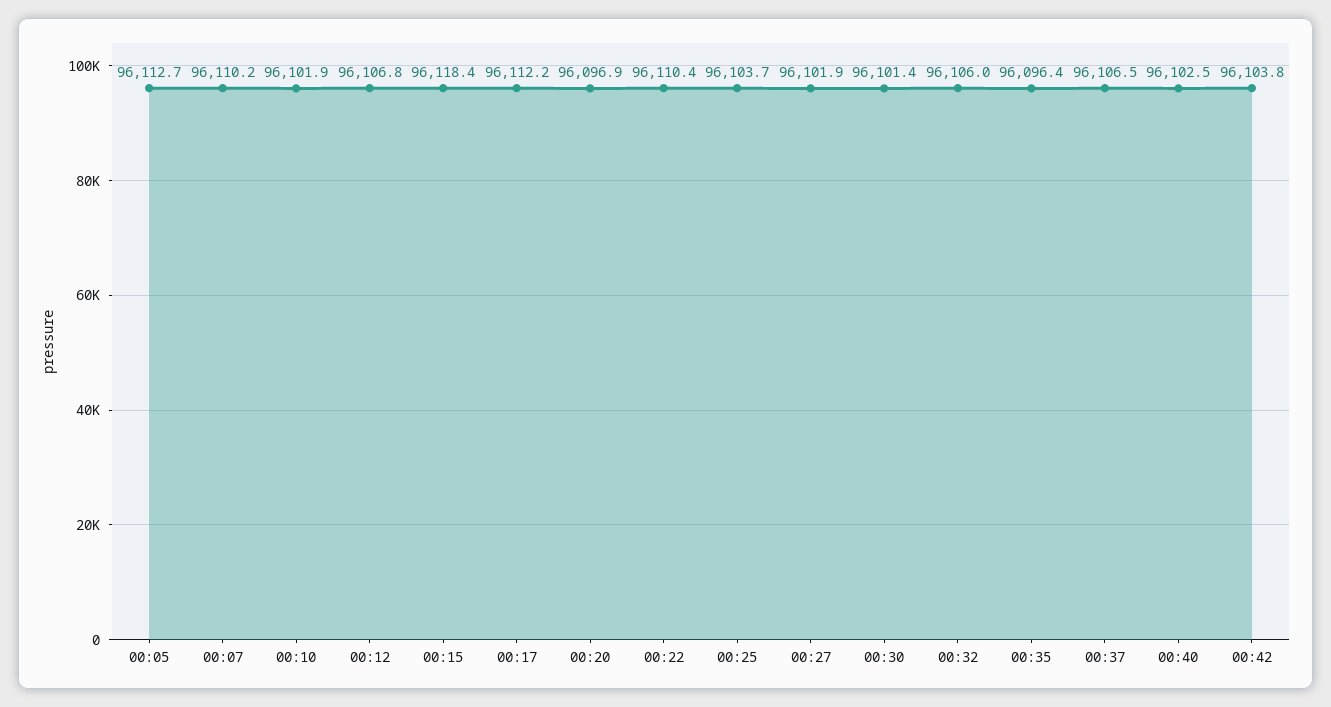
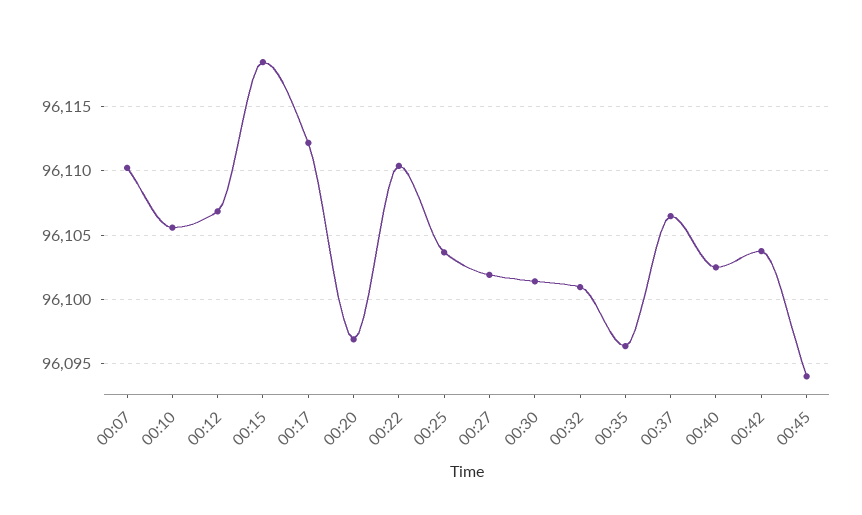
00:05: 96112.7 -> none
00:10: 96101.9 -> 96105.5
00:32: 96106 -> 96101
00:45: none -> 96094

